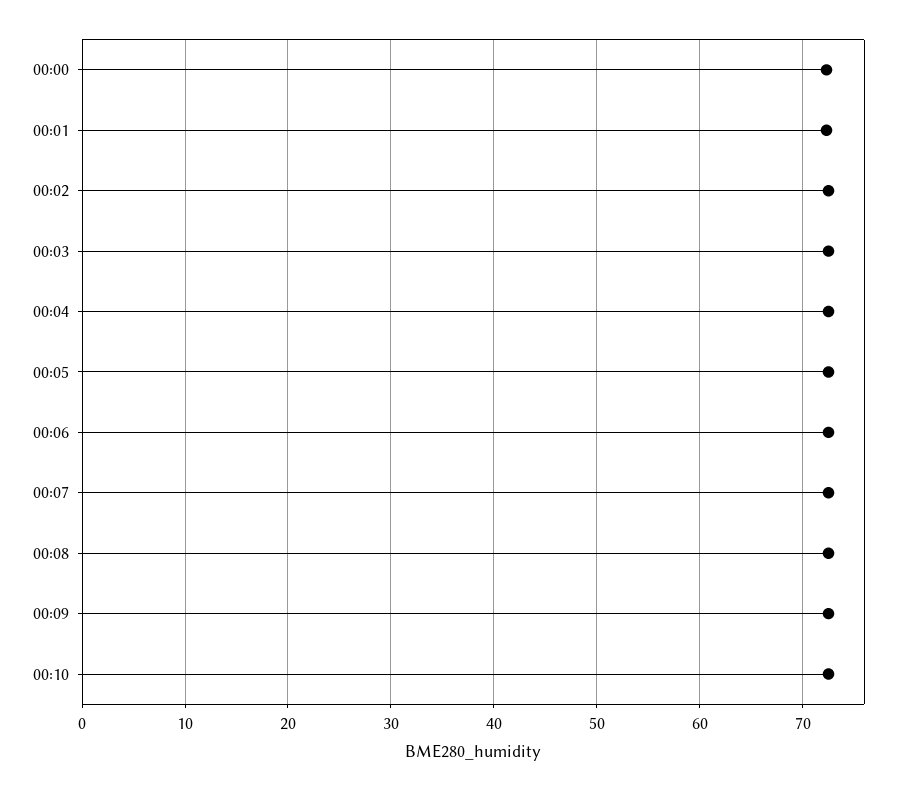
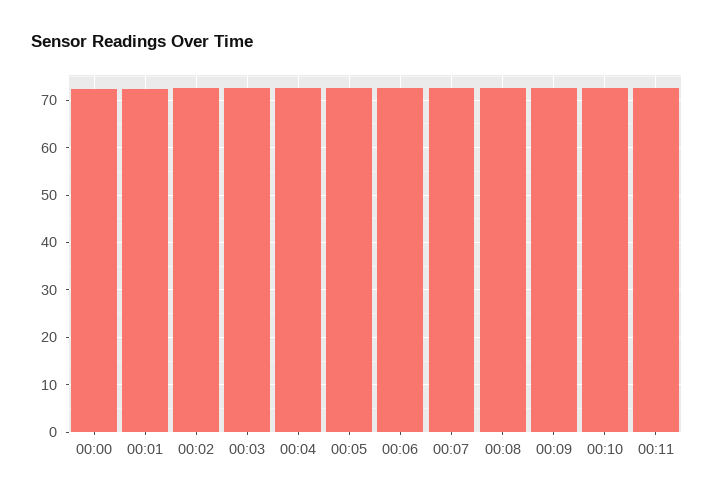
00:11: none -> 72

